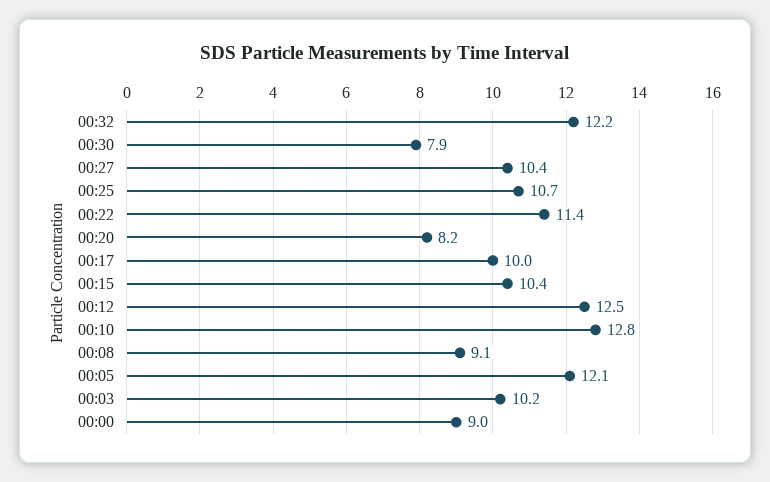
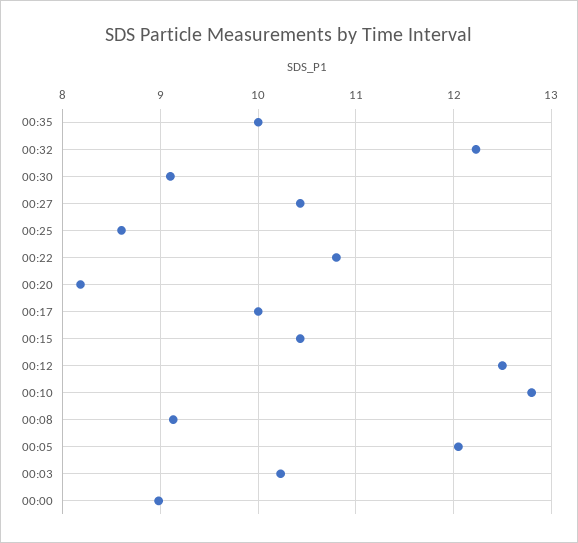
00:30: 7.9 -> 9.1
00:25: 10.7 -> 8.6
00:22: 11.4 -> 10.8
00:35: none -> 10

